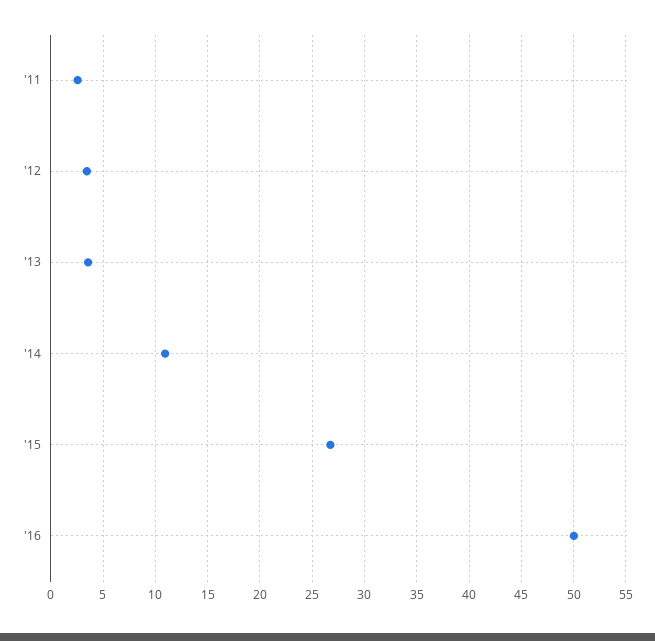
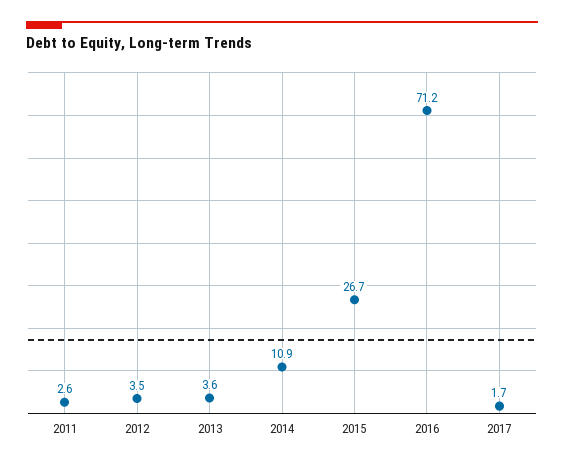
'16: 50 -> 71.2
2017: none -> 1.7

